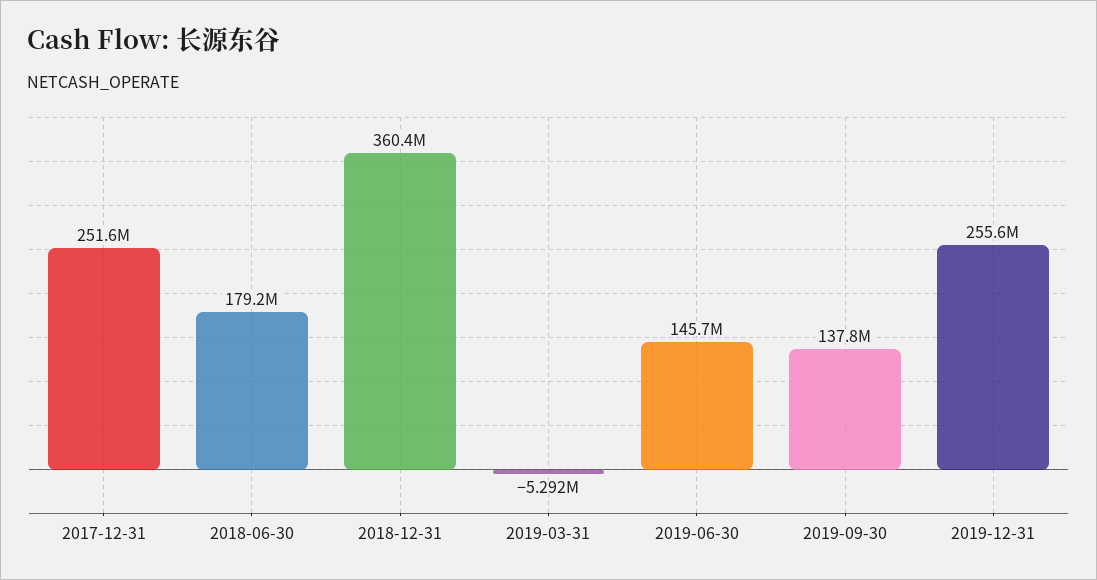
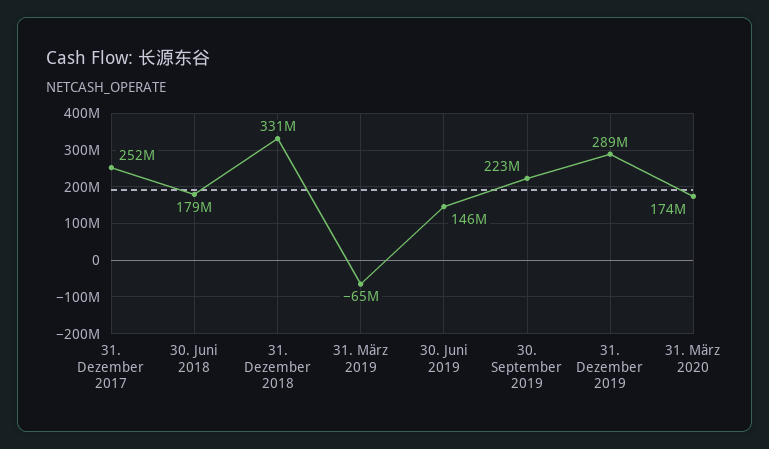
2018-12-31: 360400000 -> 331000000
2019-03-31: -5292000 -> -65000000
2019-09-30: 137800000 -> 223000000
2019-12-31: 255600000 -> 289000000
31. März 2020: none -> 174000000

